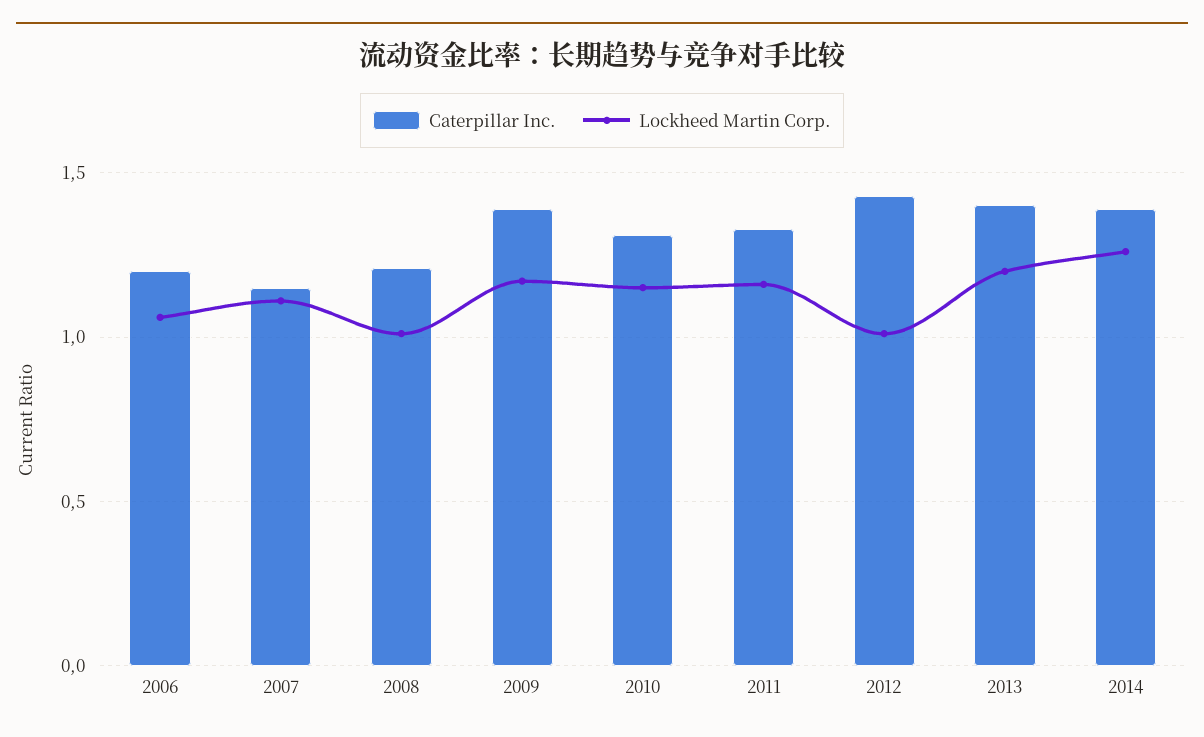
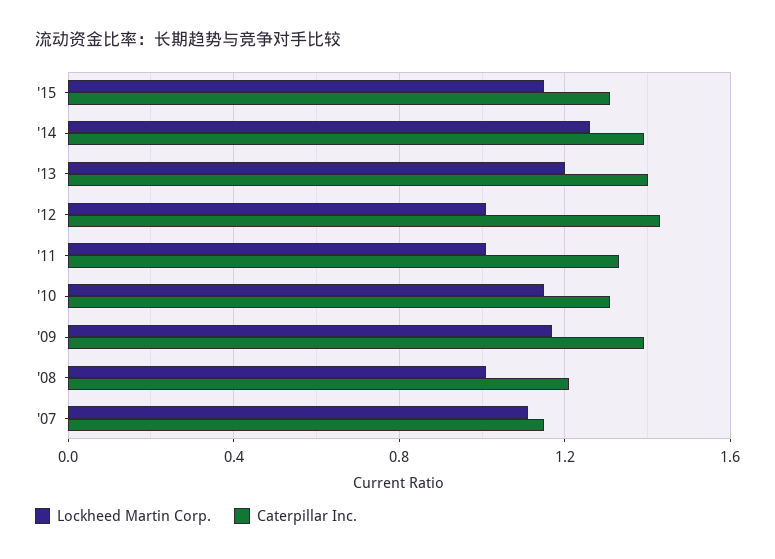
Caterpillar Inc., 2006: 1.2 -> none
Lockheed Martin Corp., 2006: 1.05 -> none
Lockheed Martin Corp., 2011: 1.15 -> 1
Lockheed Martin Corp., '15: none -> 1.15
Caterpillar Inc., '15: none -> 1.3

